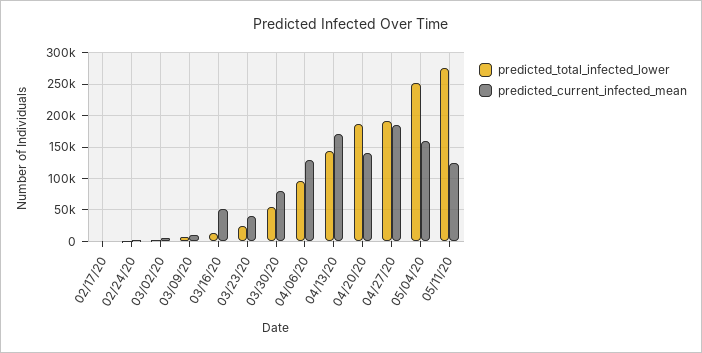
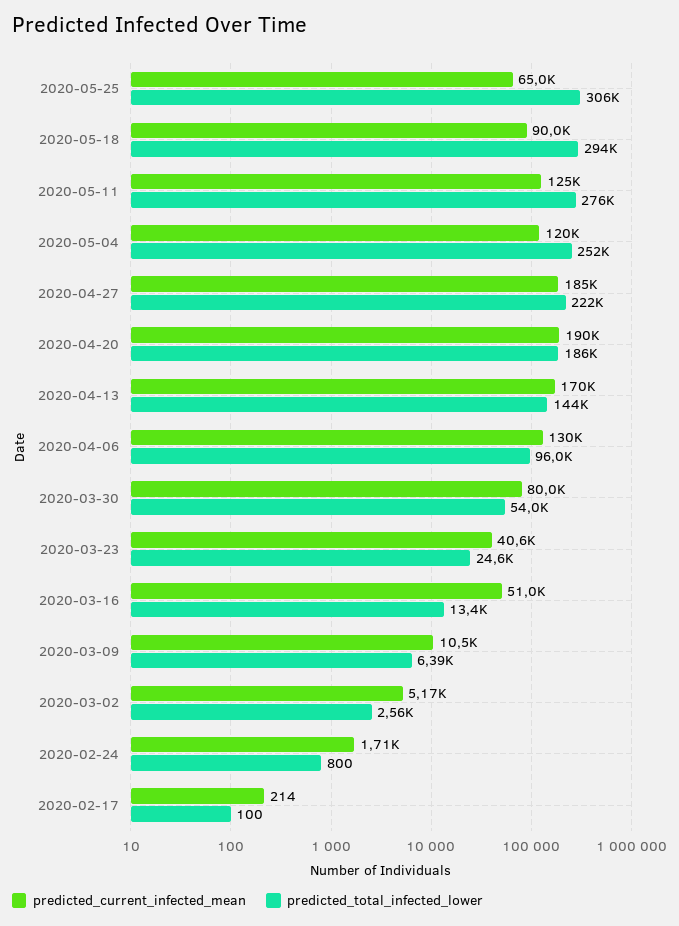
predicted_current_infected_mean, 04/20/20: 140000 -> 190000
predicted_total_infected_lower, 04/27/20: 190000 -> 222000
predicted_current_infected_mean, 05/04/20: 160000 -> 120000
predicted_current_infected_mean, 2020-05-25: none -> 65000
predicted_total_infected_lower, 2020-05-25: none -> 306000
predicted_current_infected_mean, 2020-05-18: none -> 90000
predicted_total_infected_lower, 2020-05-18: none -> 294000

